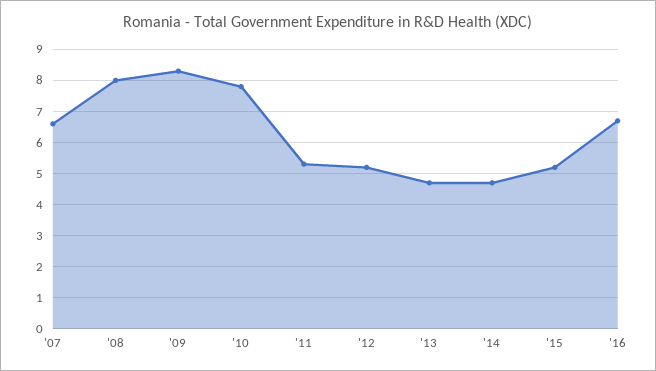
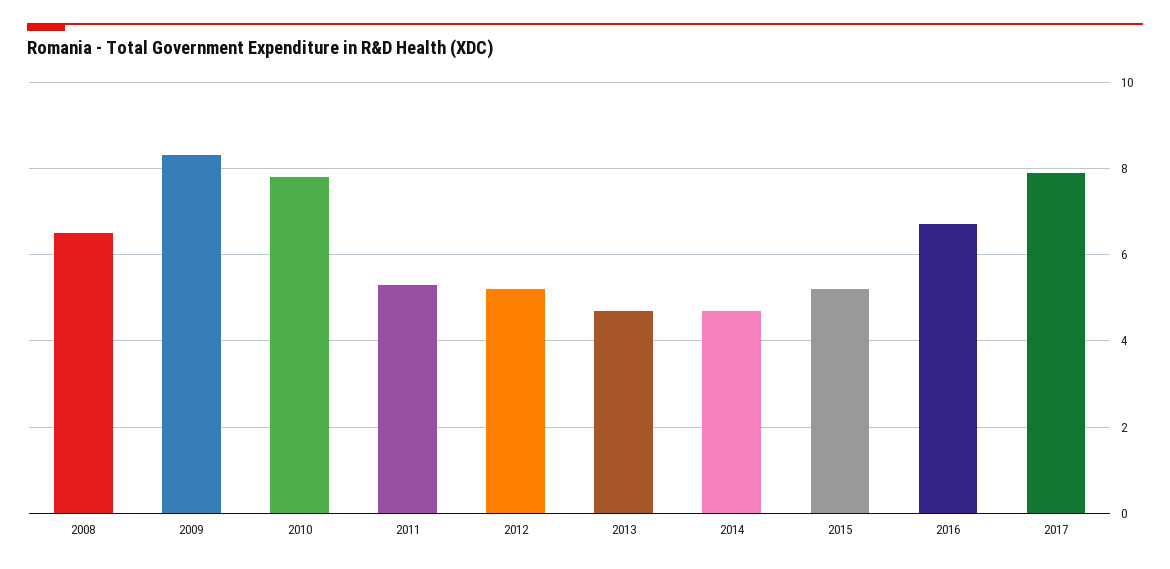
'07: 6.5 -> none
'08: 8 -> 6.5
2017: none -> 8

